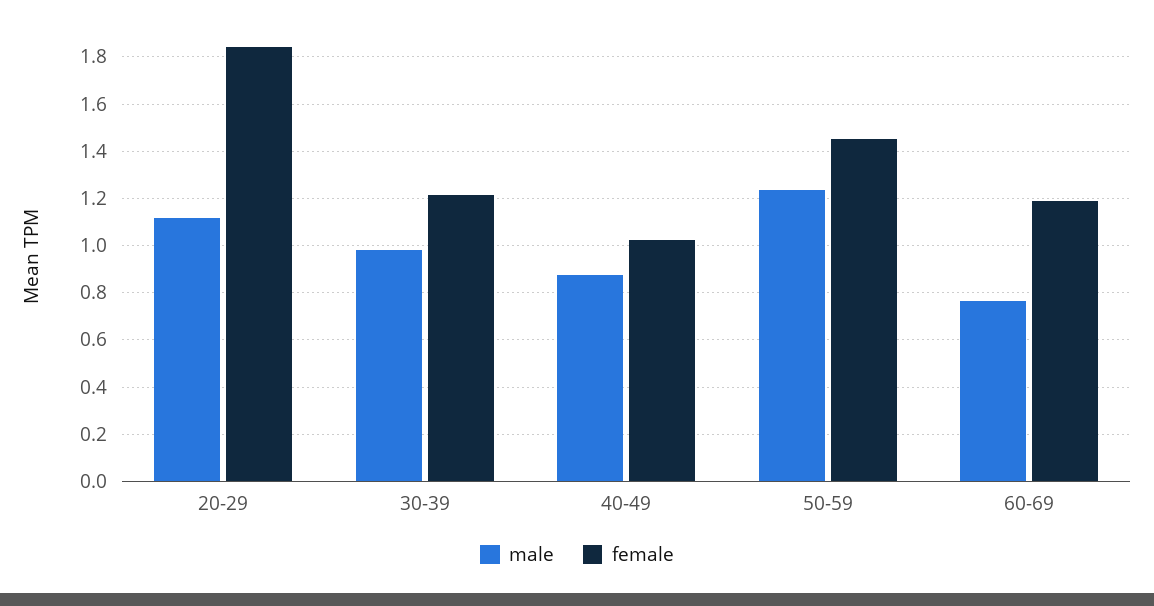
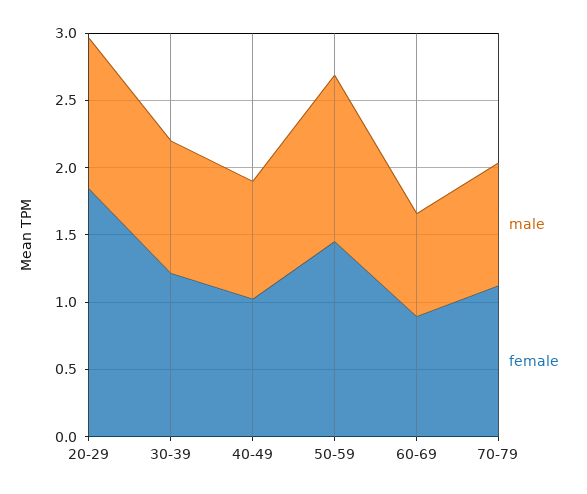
female, 60-69: 1.2 -> 0.9
male, 70-79: none -> 0.9
female, 70-79: none -> 1.1

